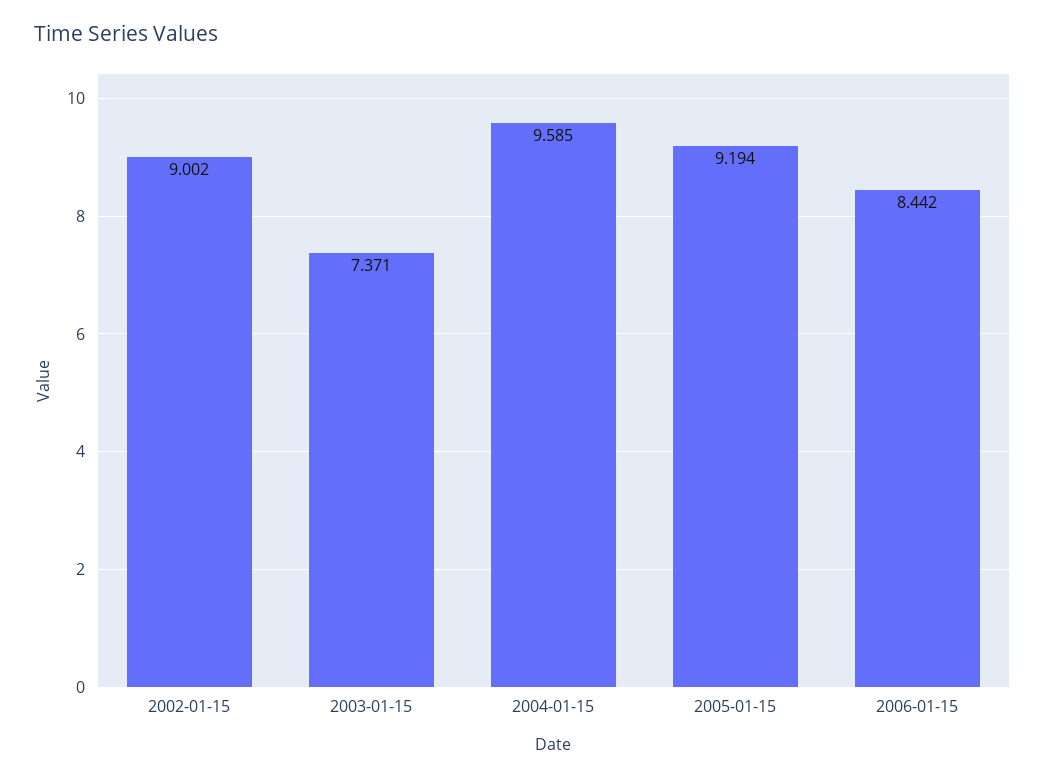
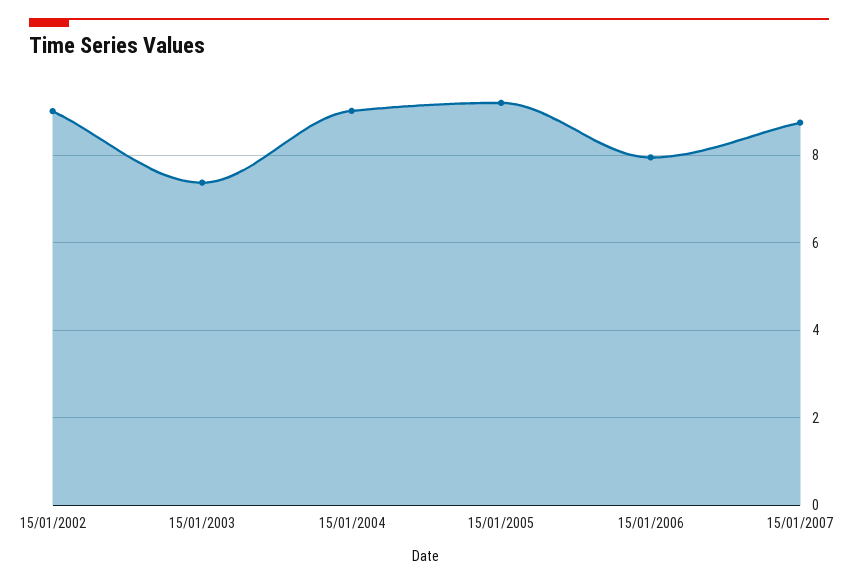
2004-01-15: 9.585 -> 9
2006-01-15: 8.442 -> 8
15/01/2007: none -> 8.8

